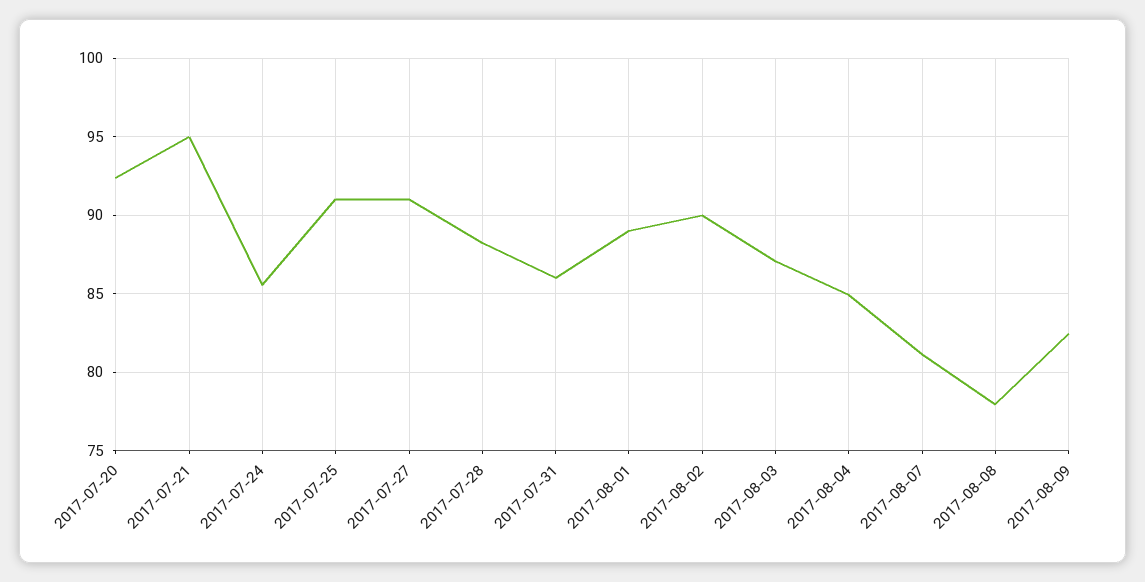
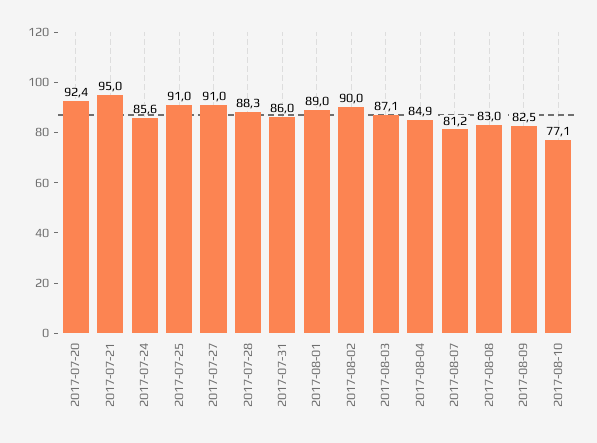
2017-08-08: 78 -> 83
2017-08-10: none -> 77.1

